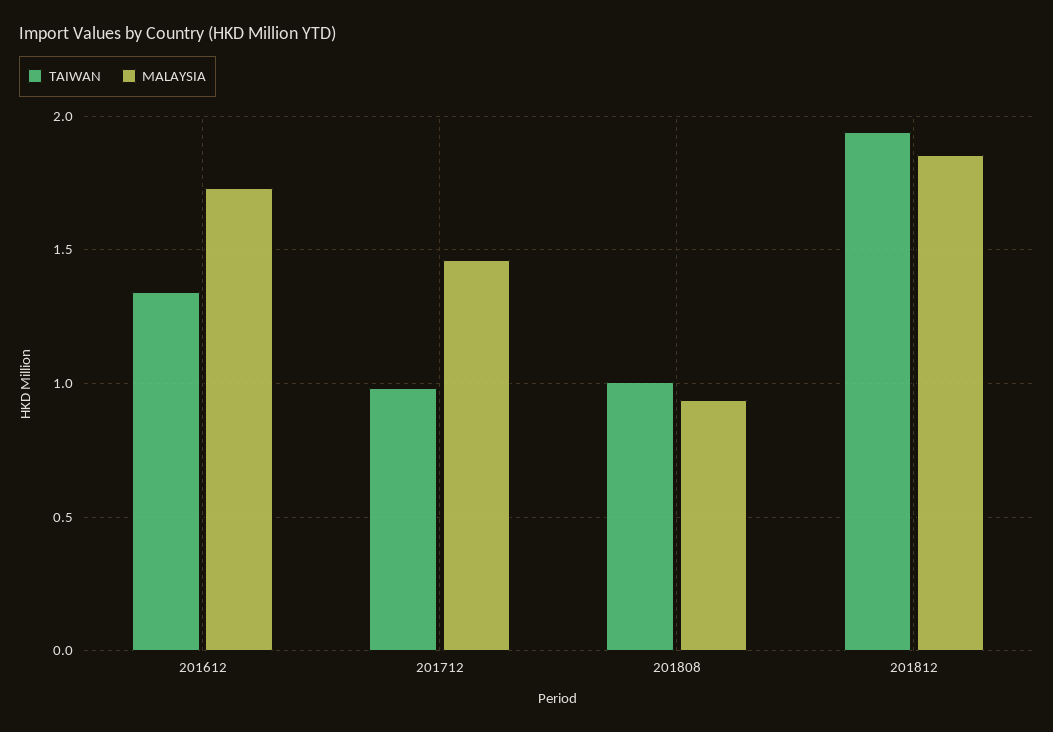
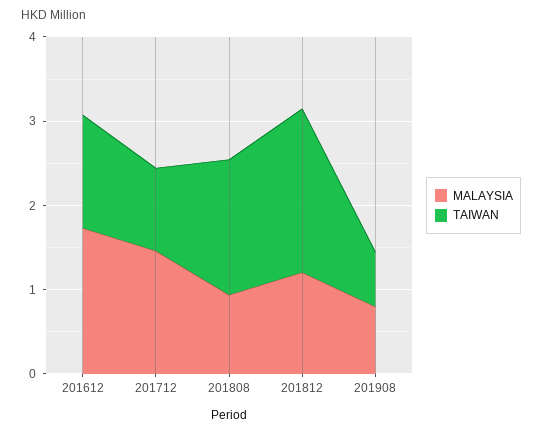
TAIWAN, 201808: 1 -> 1.6
MALAYSIA, 201812: 1.85 -> 1.2
MALAYSIA, 201908: none -> 0.8
TAIWAN, 201908: none -> 0.6

